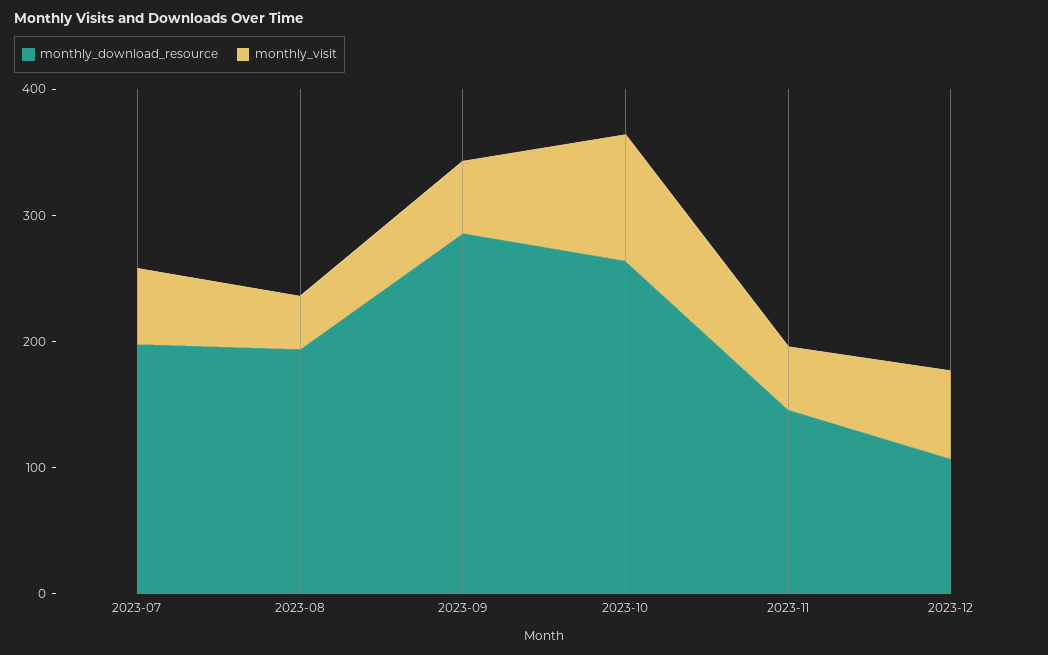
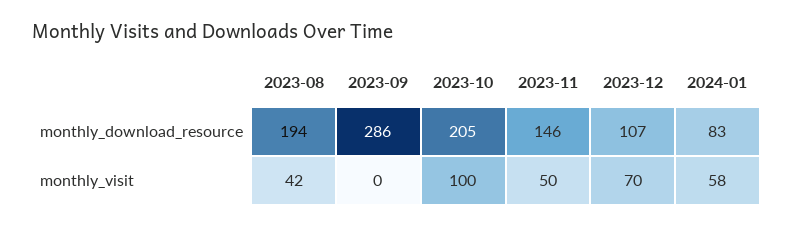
monthly_download_resource, 2023-07: 200 -> none
monthly_visit, 2023-07: 60 -> none
monthly_visit, 2023-09: 60 -> 0
monthly_download_resource, 2023-10: 260 -> 205
monthly_download_resource, 2024-01: none -> 83
monthly_visit, 2024-01: none -> 58

